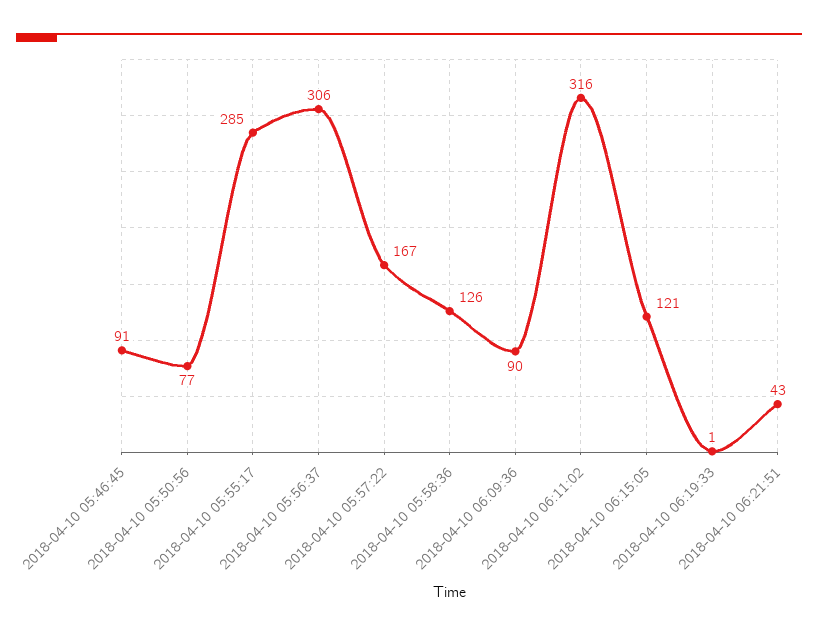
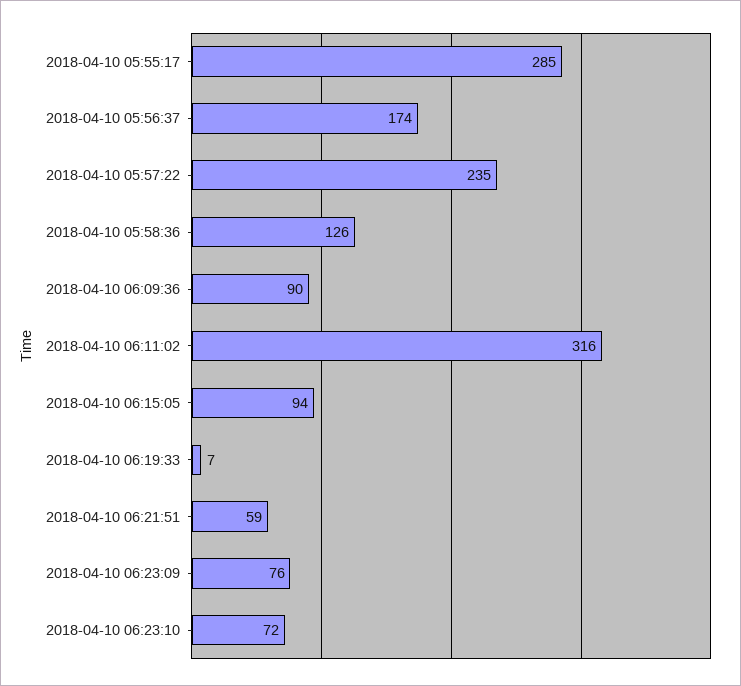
2018-04-10 05:46:45: 91 -> none
2018-04-10 05:50:56: 77 -> none
2018-04-10 05:56:37: 306 -> 174
2018-04-10 05:57:22: 167 -> 235
2018-04-10 06:15:05: 121 -> 94
2018-04-10 06:19:33: 1 -> 7
2018-04-10 06:21:51: 43 -> 59
2018-04-10 06:23:09: none -> 76
2018-04-10 06:23:10: none -> 72

